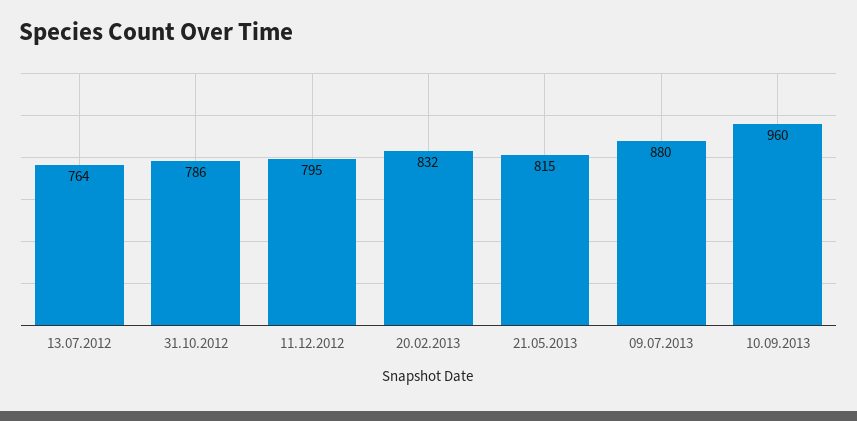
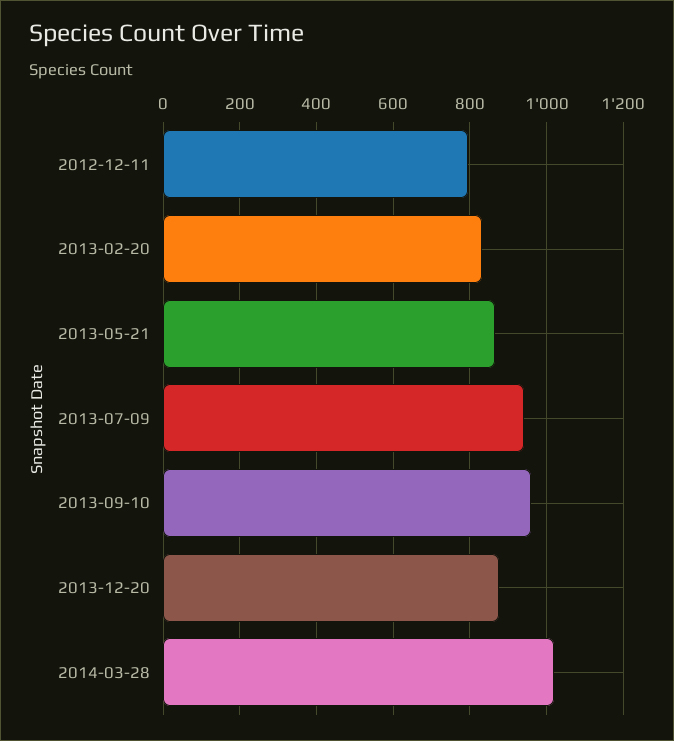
13.07.2012: 764 -> none
31.10.2012: 786 -> none
21.05.2013: 815 -> 860
09.07.2013: 880 -> 940
2013-12-20: none -> 880
2014-03-28: none -> 1020

